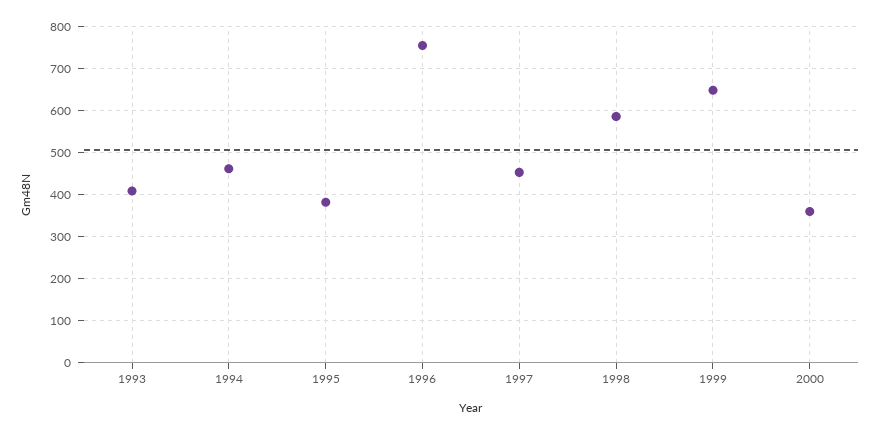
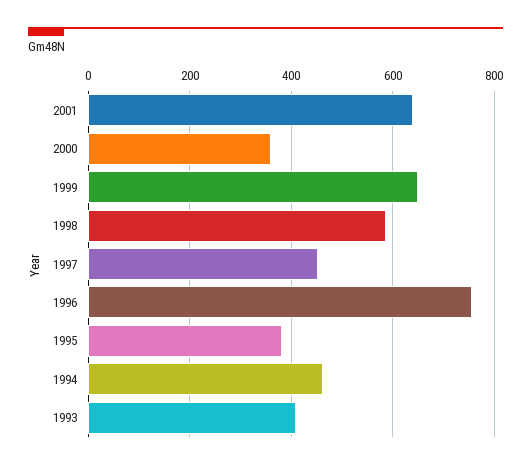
2001: none -> 640

